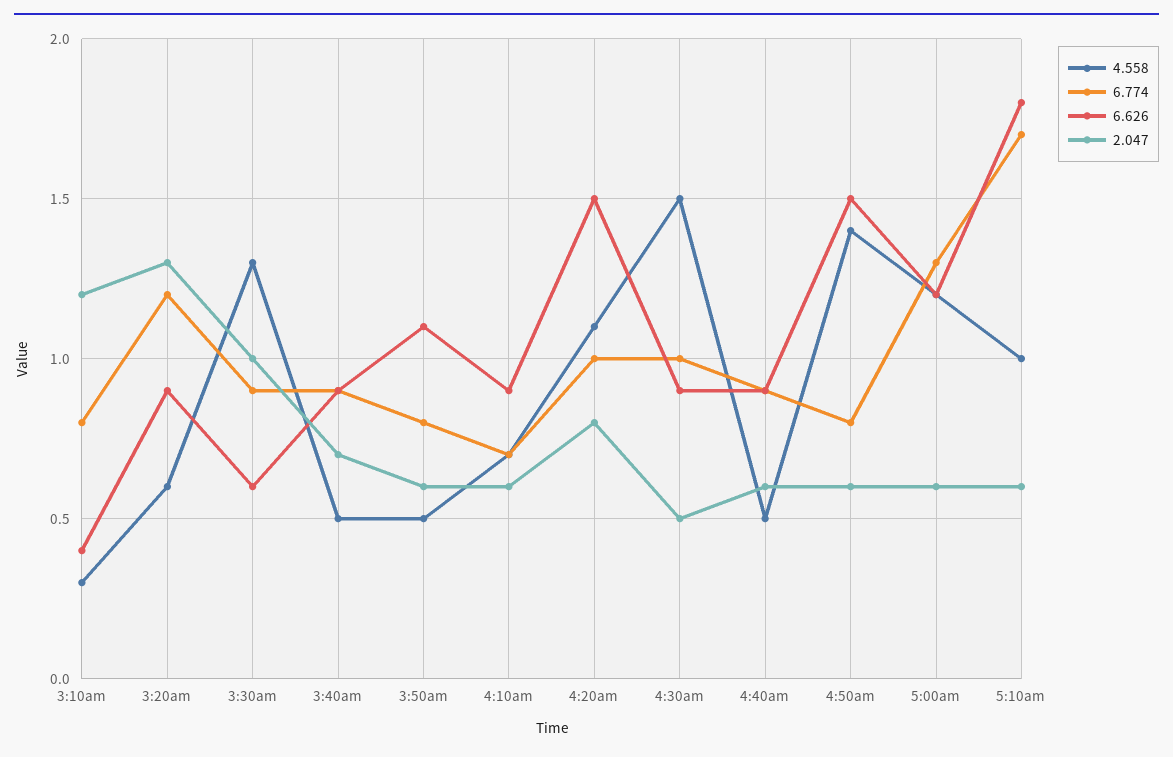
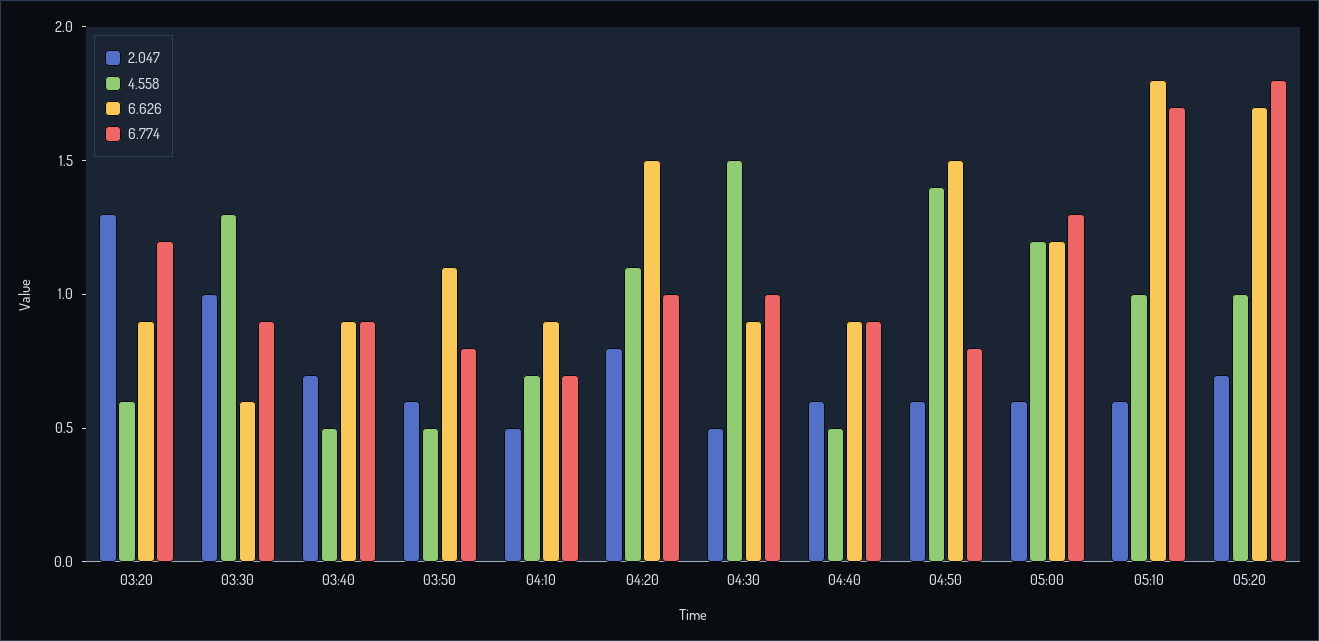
4.558, 3:10am: 0.3 -> none
6.774, 3:10am: 0.8 -> none
6.626, 3:10am: 0.4 -> none
2.047, 3:10am: 1.2 -> none
2.047, 4:10am: 0.6 -> 0.5
2.047, 05:20: none -> 0.7
4.558, 05:20: none -> 1
6.626, 05:20: none -> 1.7
6.774, 05:20: none -> 1.8

